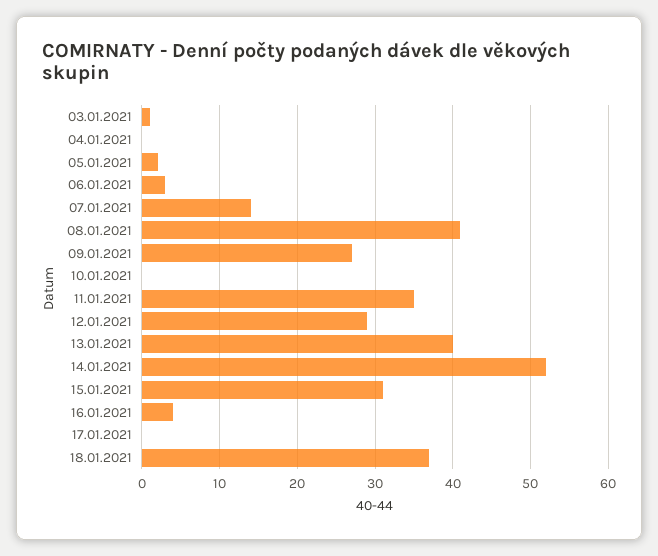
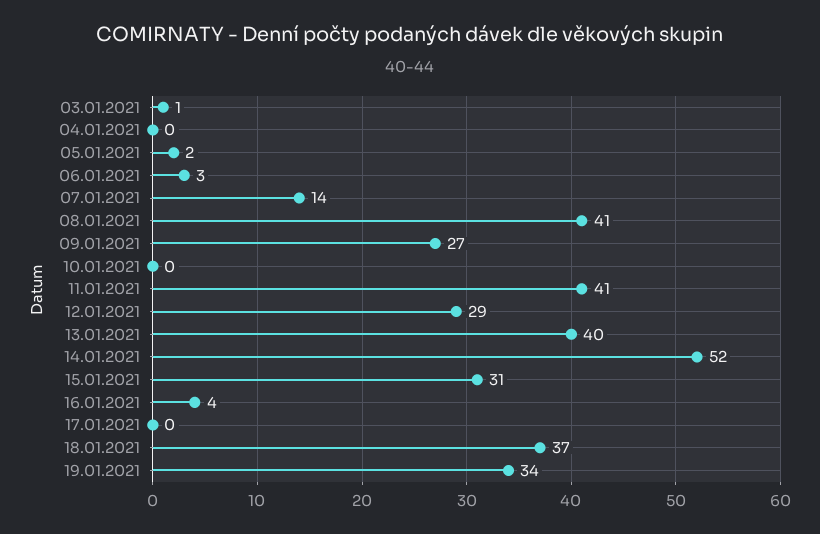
11.01.2021: 35 -> 41
19.01.2021: none -> 34

